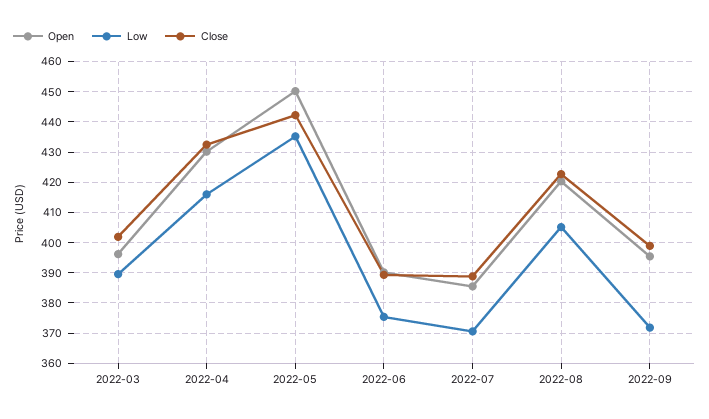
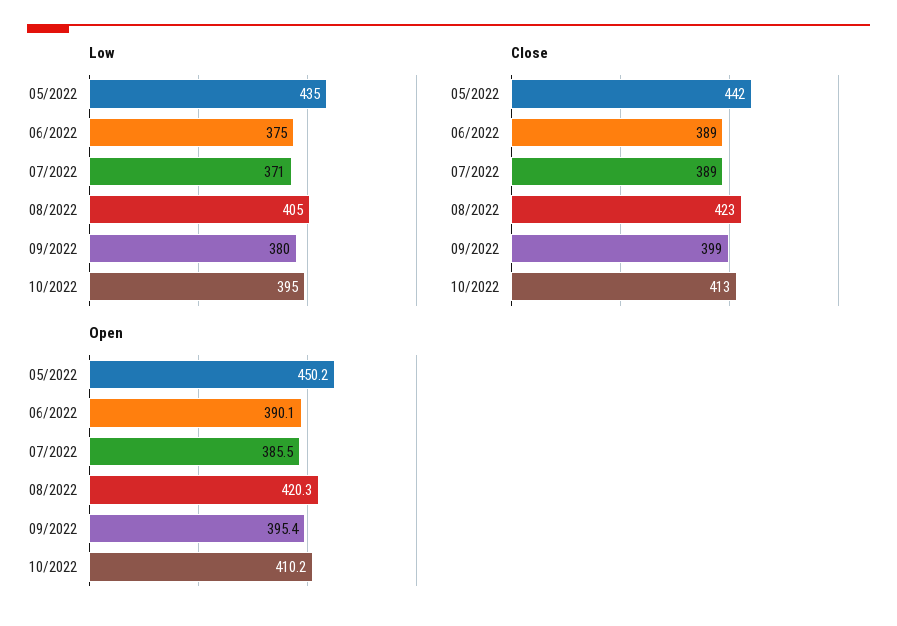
Open, 2022-03: 396 -> none
Low, 2022-03: 390 -> none
Close, 2022-03: 402 -> none
Open, 2022-04: 430 -> none
Low, 2022-04: 416 -> none
Close, 2022-04: 432 -> none
Low, 2022-09: 372 -> 380
Low, 10/2022: none -> 395
Close, 10/2022: none -> 413
Open, 10/2022: none -> 410.2

